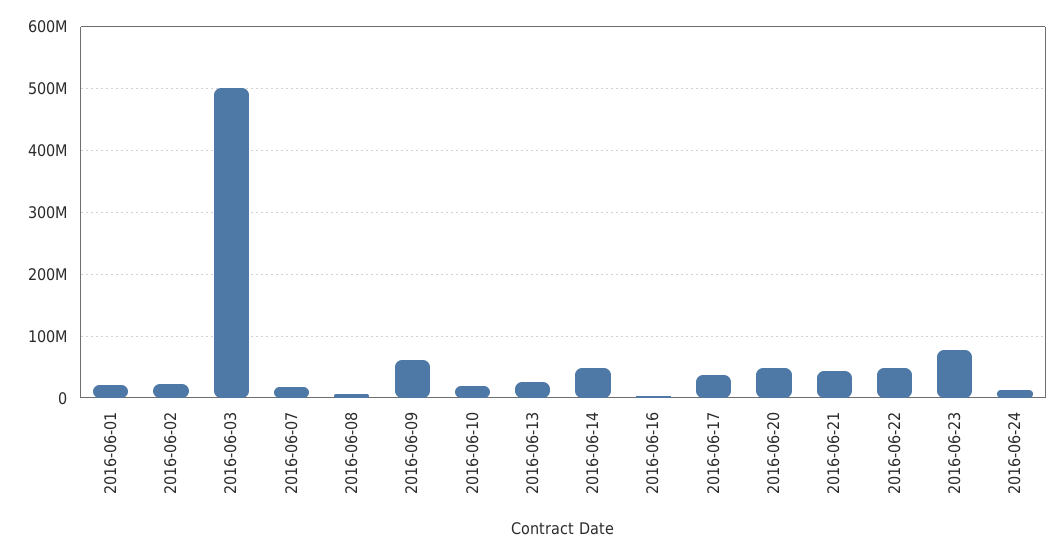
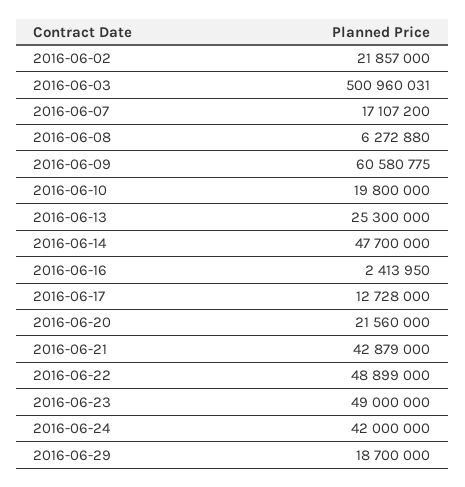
2016-06-01: 20000000 -> none
2016-06-17: 40000000 -> 12728000
2016-06-20: 50000000 -> 21560000
2016-06-23: 80000000 -> 49000000
2016-06-24: 10000000 -> 42000000
2016-06-29: none -> 18700000

